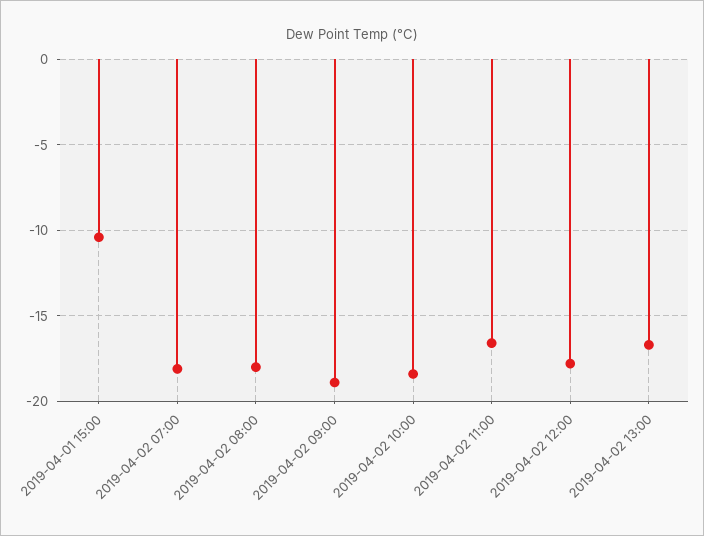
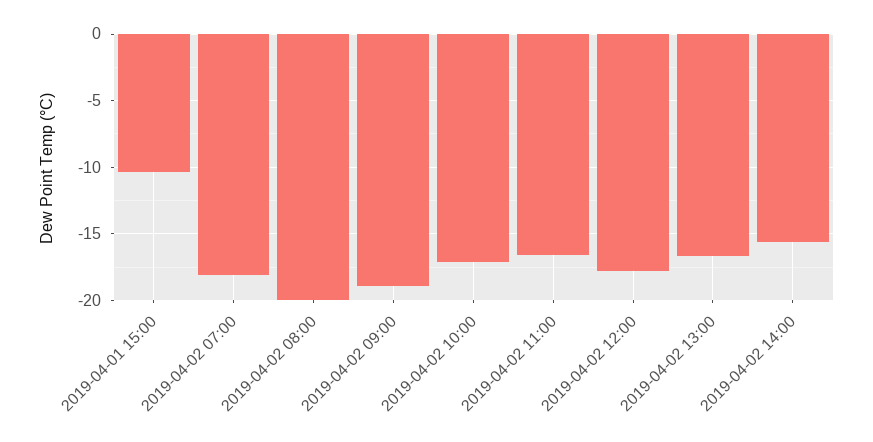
2019-04-02 08:00: -18 -> -20
2019-04-02 10:00: -18.5 -> -17
2019-04-02 14:00: none -> -15.5

